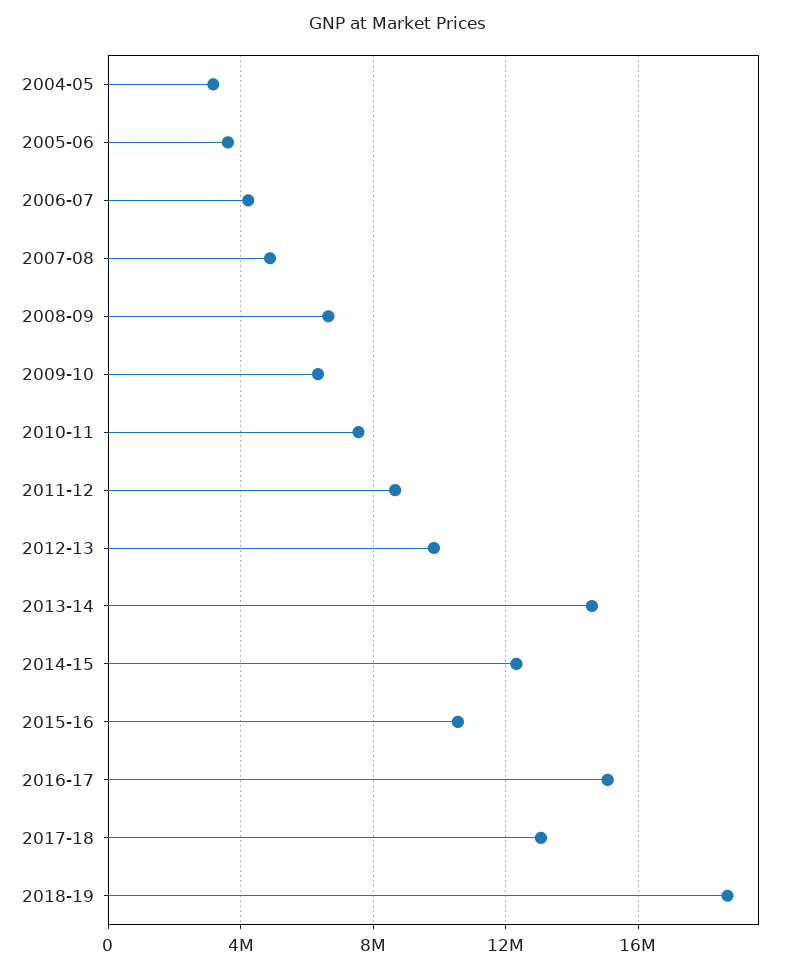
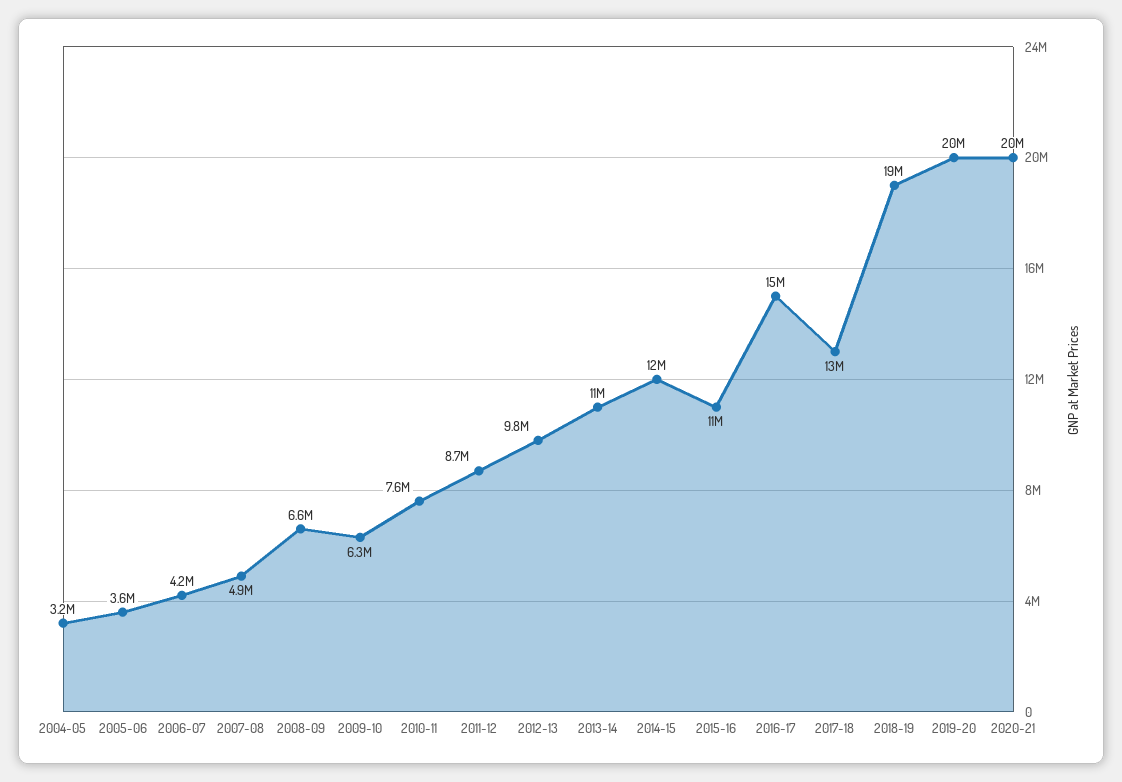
2013-14: 14500000 -> 11000000
2019-20: none -> 20000000
2020-21: none -> 20000000

